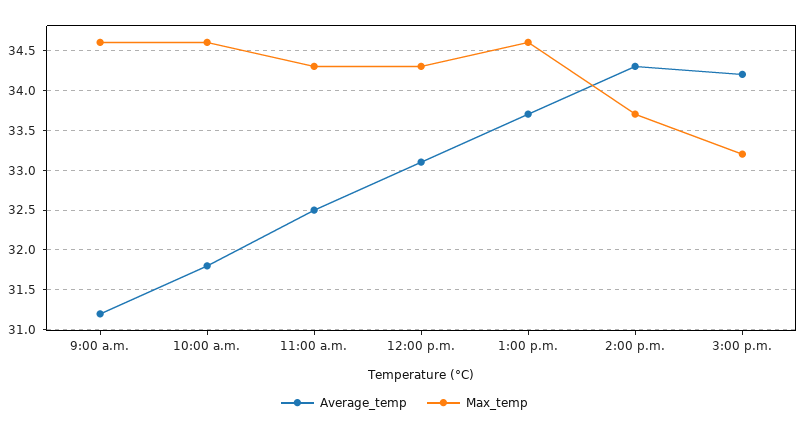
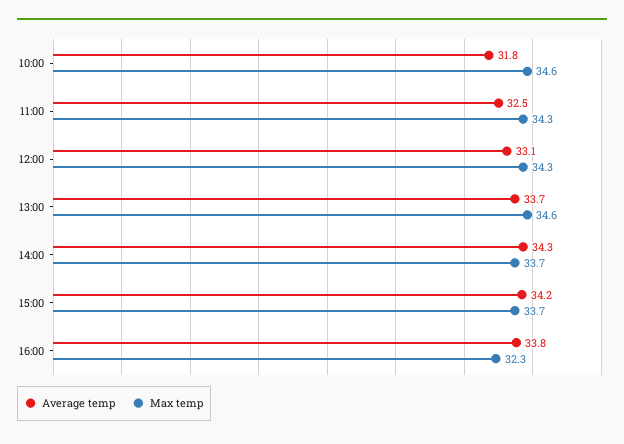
Average_temp, 9:00 a.m.: 31.2 -> none
Max_temp, 9:00 a.m.: 34.6 -> none
Max_temp, 3:00 p.m.: 33.2 -> 33.7
Average_temp, 16:00: none -> 33.8
Max_temp, 16:00: none -> 32.3

